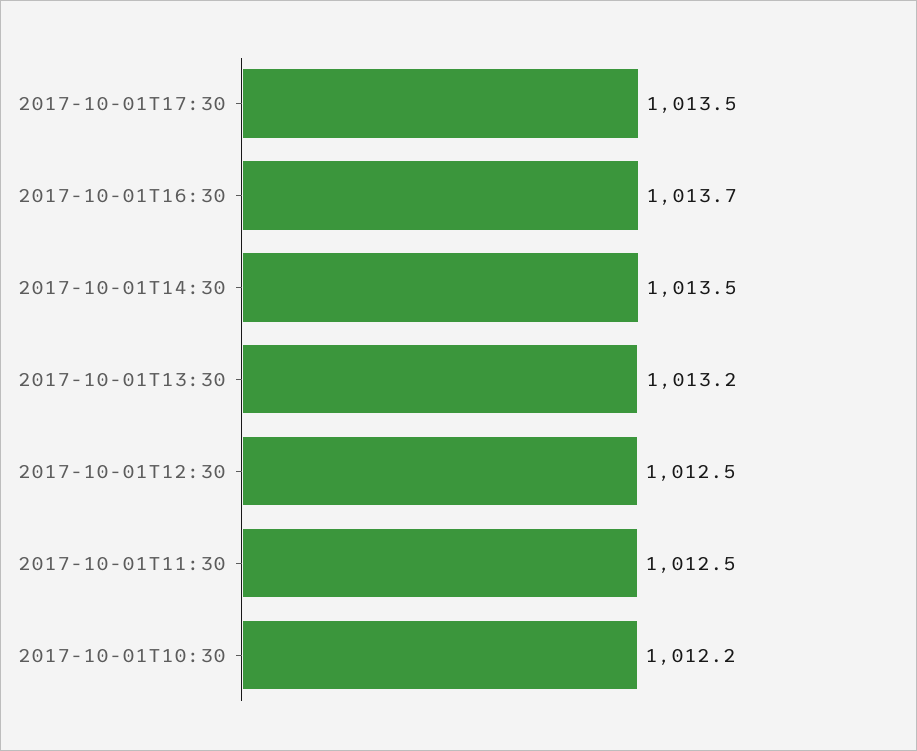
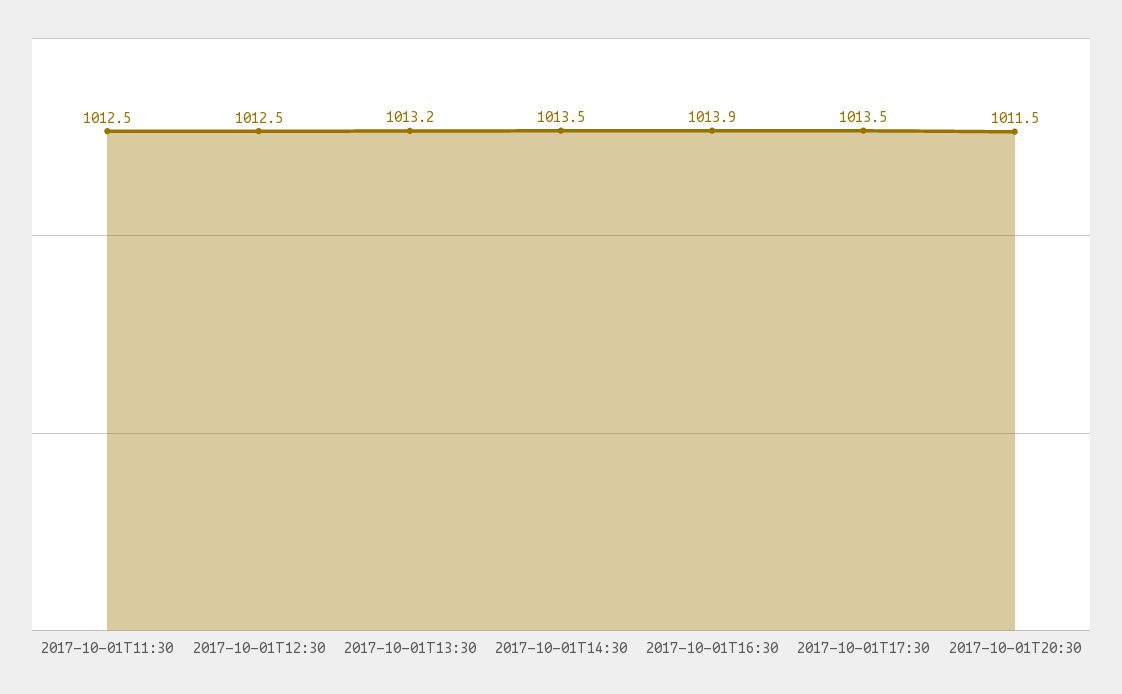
2017-10-01T16:30: 1013.7 -> 1013.9
2017-10-01T10:30: 1012.2 -> none
2017-10-01T20:30: none -> 1011.5

